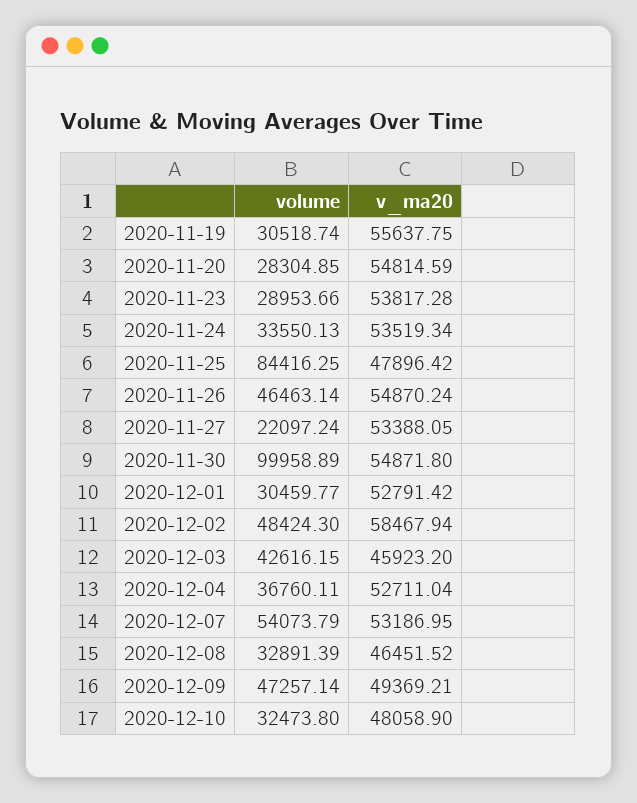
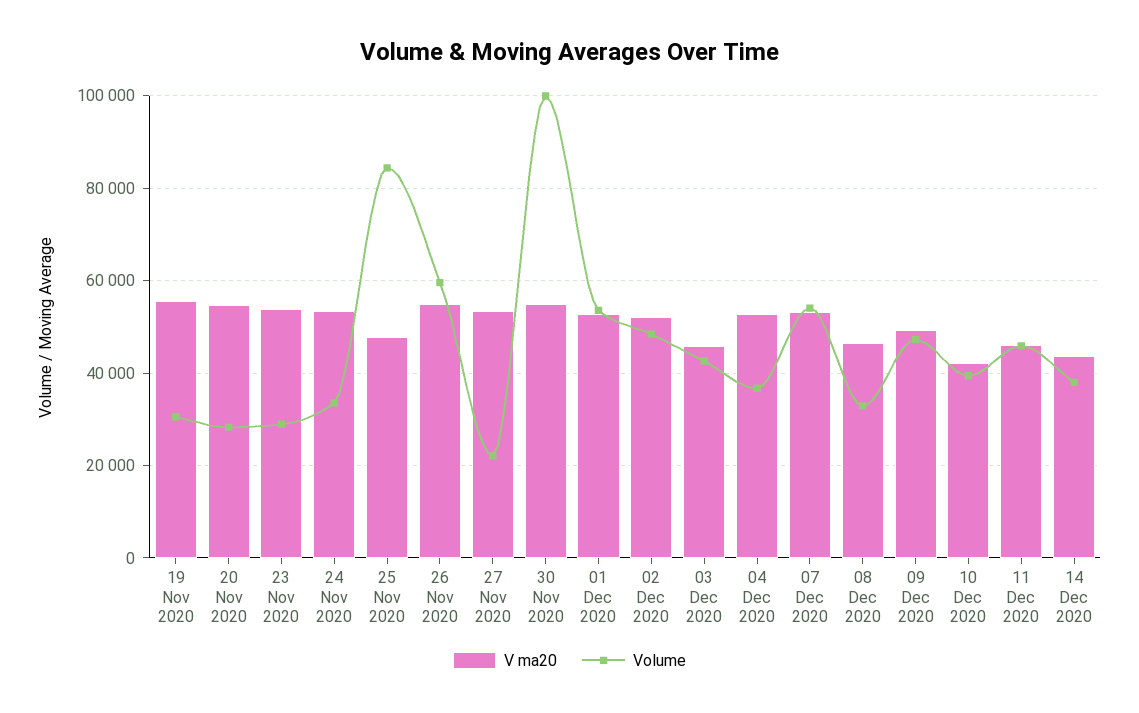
volume, 2020-11-26: 46463.14 -> 60000
volume, 2020-12-01: 30459.77 -> 54000
v_ma20, 2020-12-02: 58467.94 -> 52000
volume, 2020-12-10: 32473.8 -> 40000
v_ma20, 2020-12-10: 48058.9 -> 42000
v_ma20, 11 Dec 2020: none -> 46000
volume, 11 Dec 2020: none -> 46000
v_ma20, 14 Dec 2020: none -> 44000
volume, 14 Dec 2020: none -> 38000

